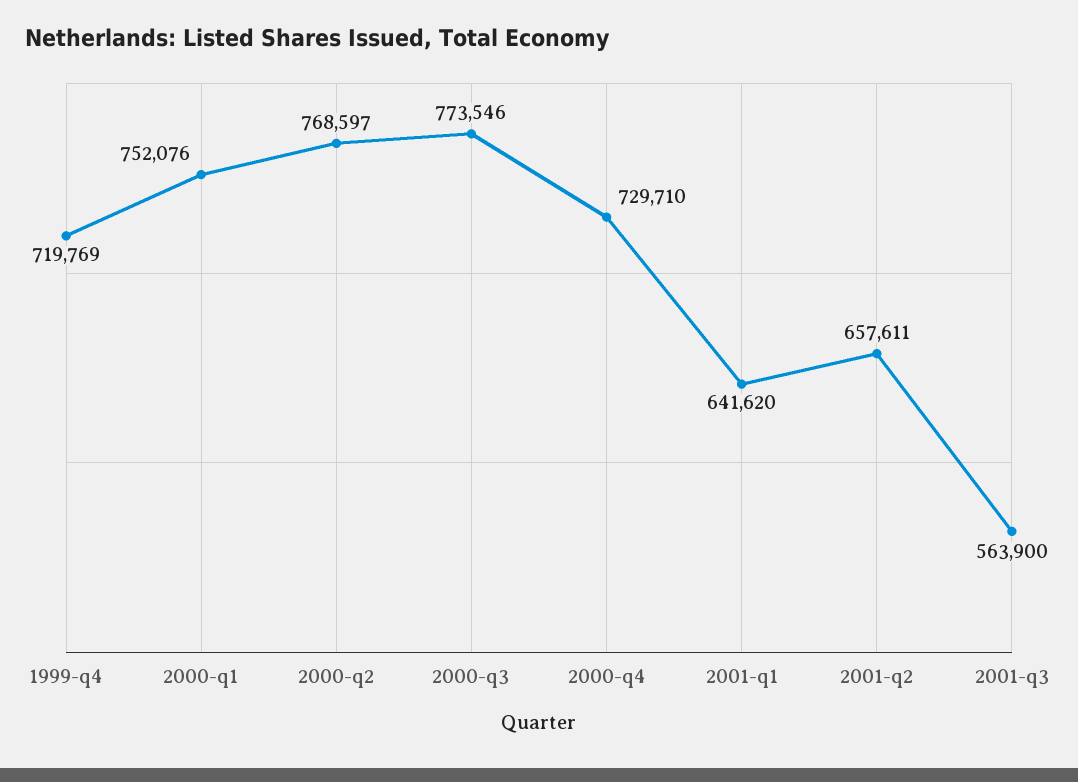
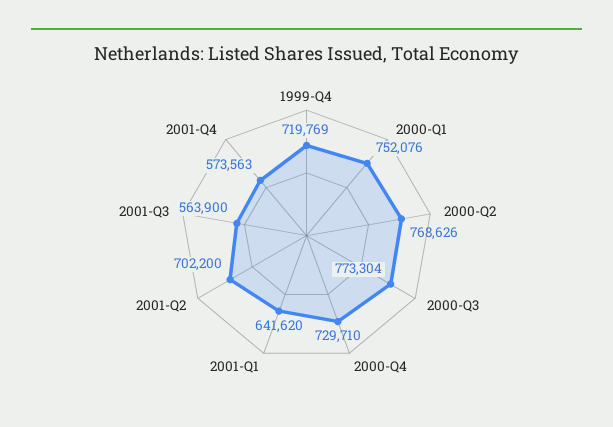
2000-q2: 768597 -> 768626
2000-q3: 773546 -> 773304
2001-q2: 657611 -> 702200
2001-Q4: none -> 573563

